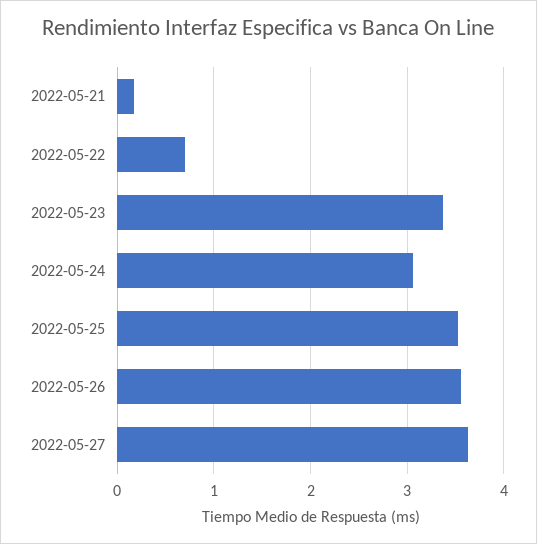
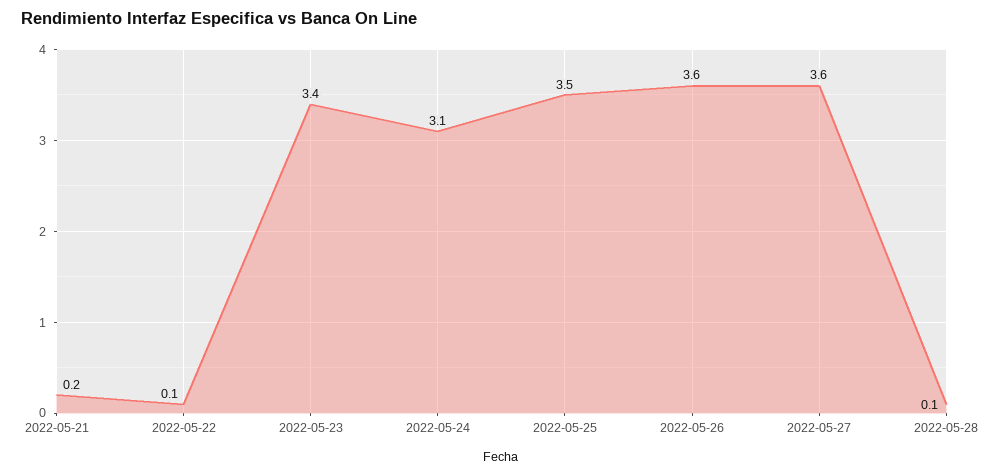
2022-05-22: 0.7 -> 0.1
2022-05-28: none -> 0.1

